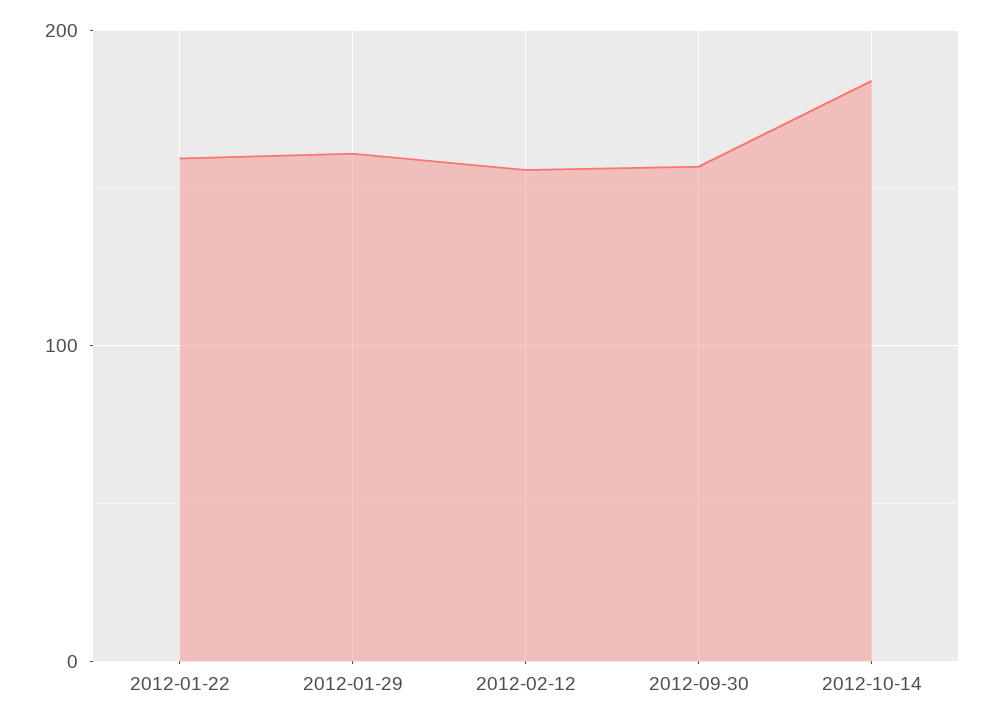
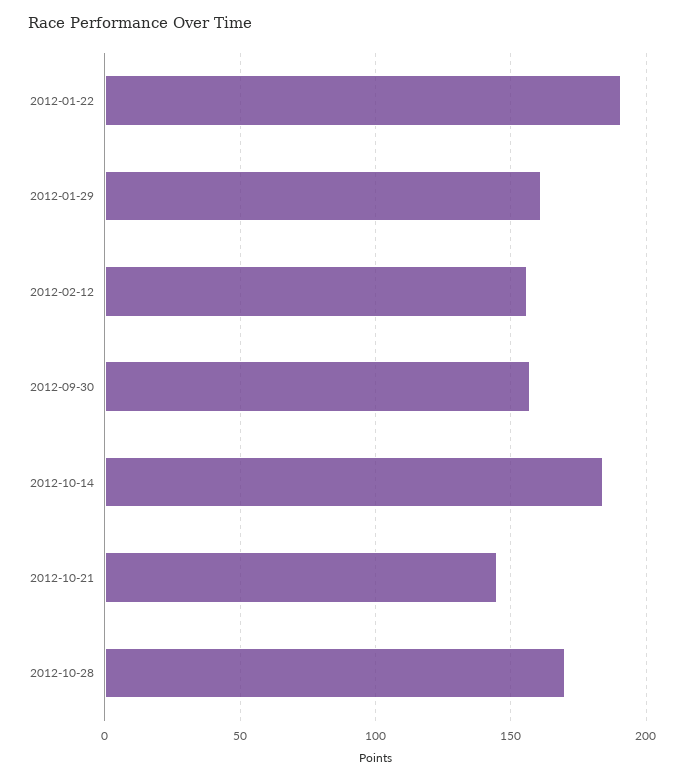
2012-01-22: 160 -> 190
2012-10-21: none -> 145
2012-10-28: none -> 170

